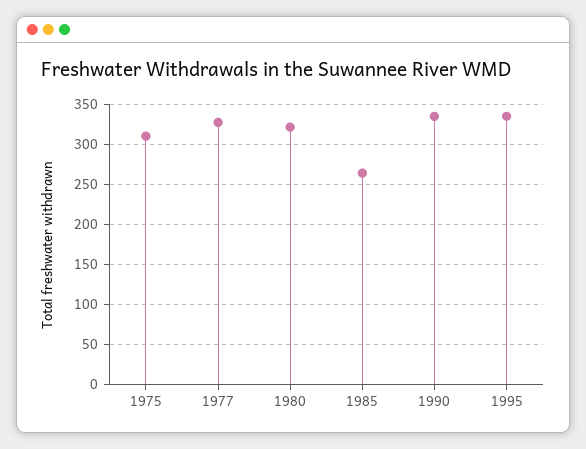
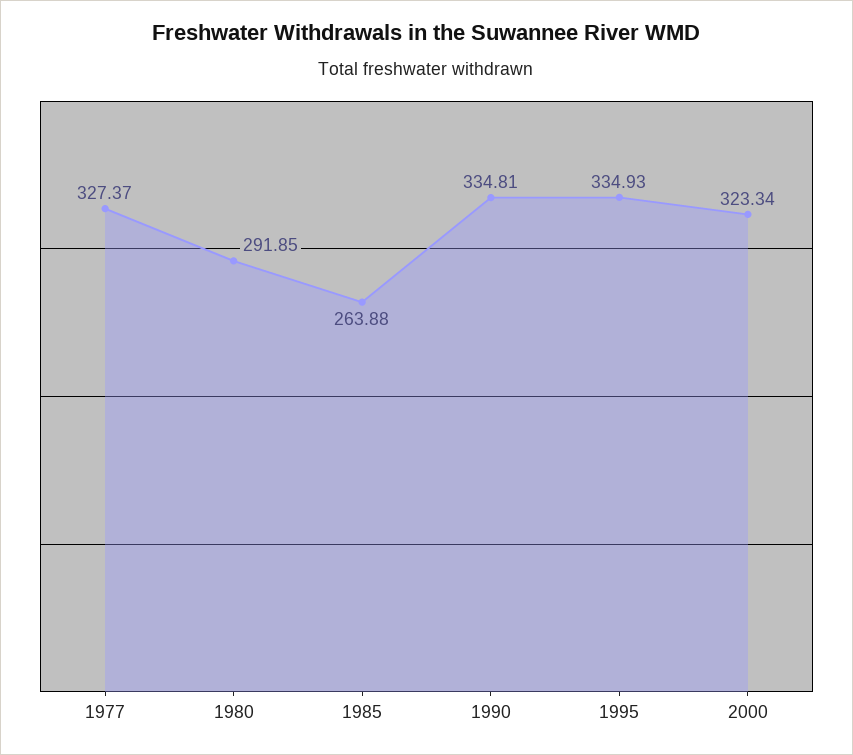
1975: 310 -> none
1980: 320 -> 291.85
2000: none -> 323.34

